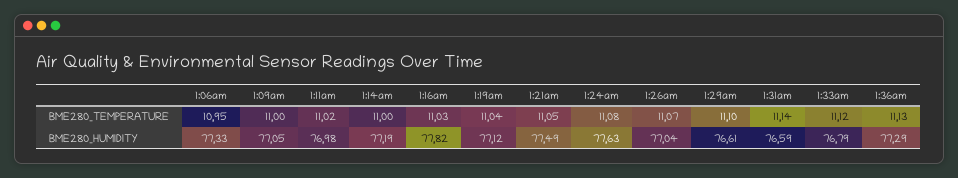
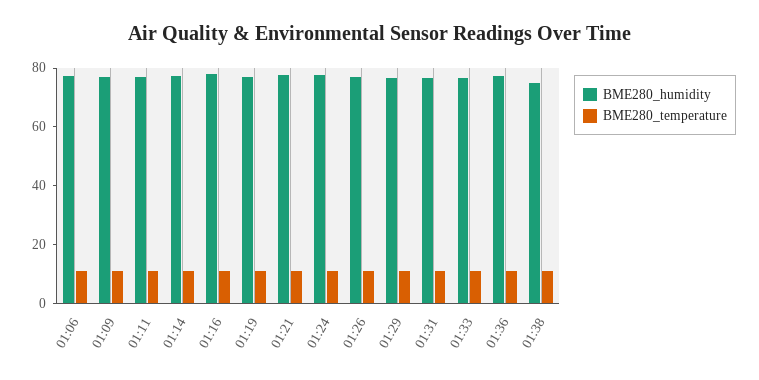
BME280_HUMIDITY, 01:38: none -> 75
BME280_TEMPERATURE, 01:38: none -> 10

